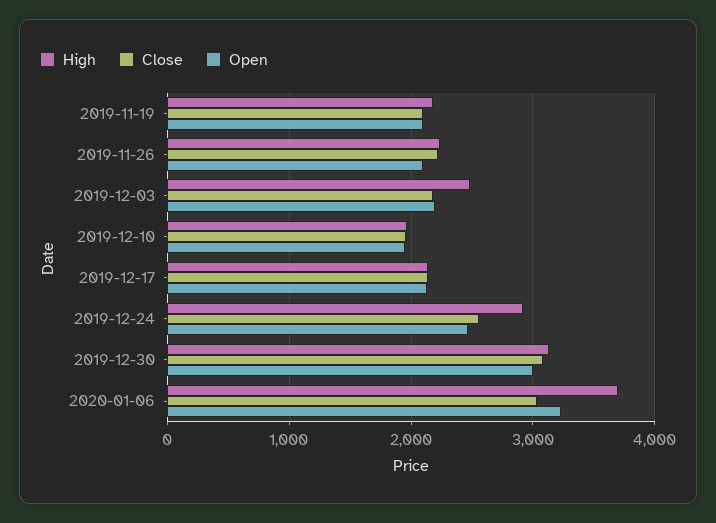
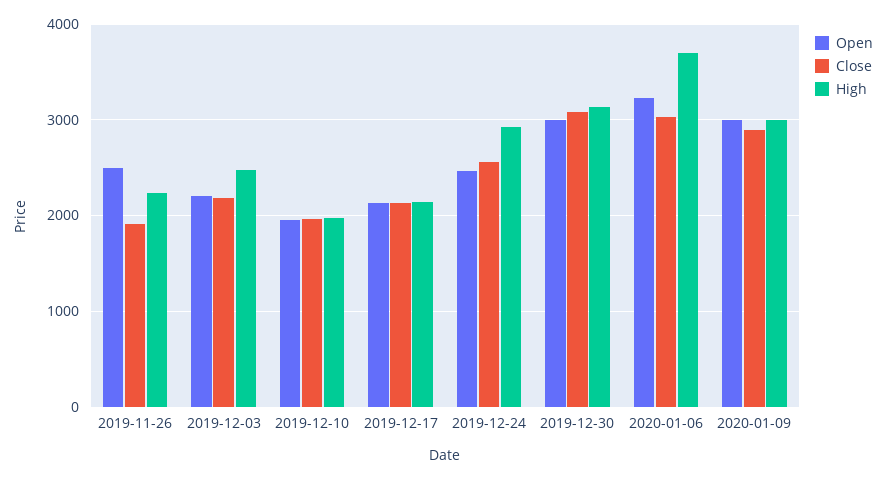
High, 2019-11-19: 2200 -> none
Close, 2019-11-19: 2100 -> none
Open, 2019-11-19: 2100 -> none
Close, 2019-11-26: 2200 -> 1900
Open, 2019-11-26: 2100 -> 2500
Open, 2020-01-09: none -> 3000
Close, 2020-01-09: none -> 2900
High, 2020-01-09: none -> 3000

